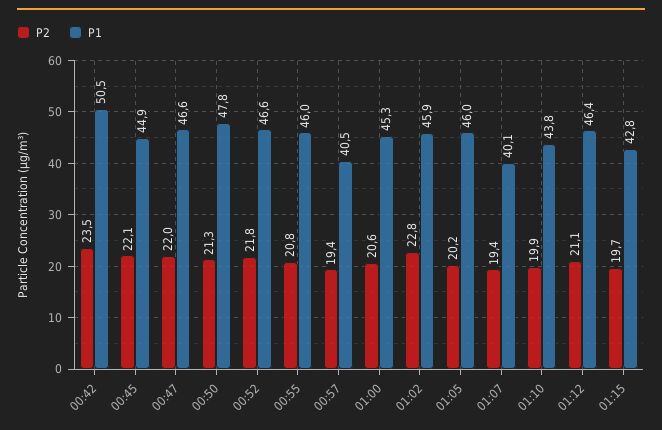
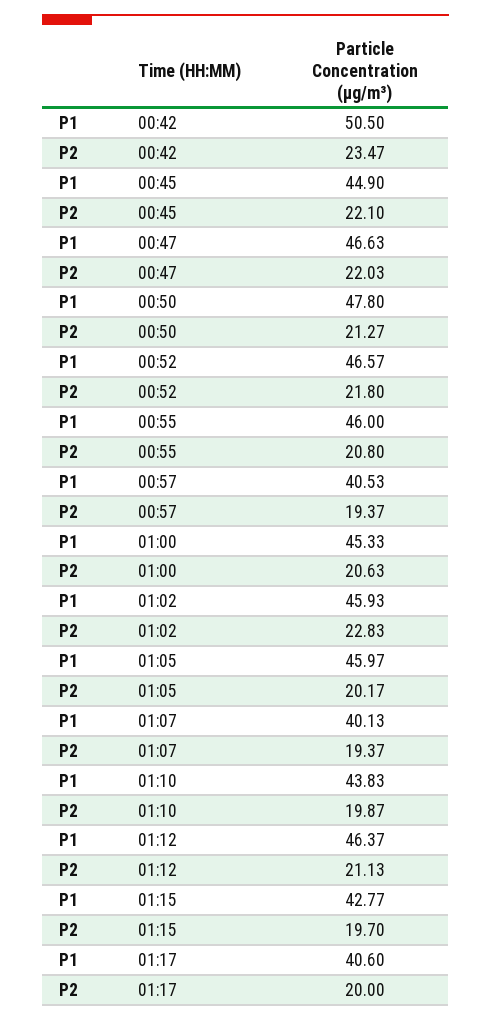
P1, 01:17: none -> 40.6
P2, 01:17: none -> 20

